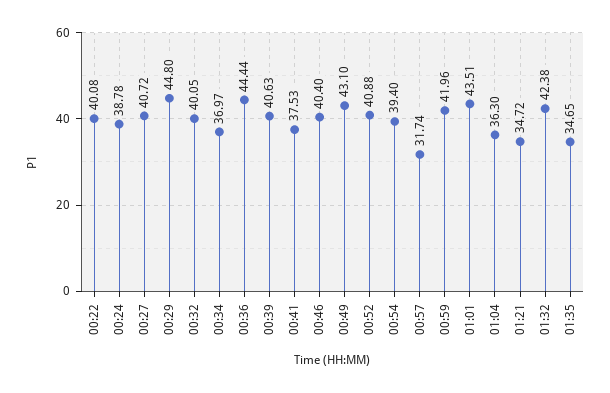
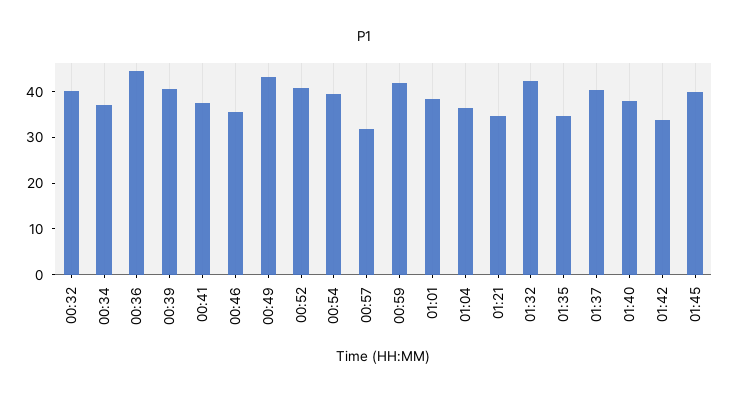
00:22: 40.08 -> none
00:24: 38.78 -> none
00:27: 40.72 -> none
00:29: 44.8 -> none
00:46: 40.4 -> 36
01:01: 43.51 -> 38
01:37: none -> 40
01:40: none -> 38
01:42: none -> 34
01:45: none -> 40

